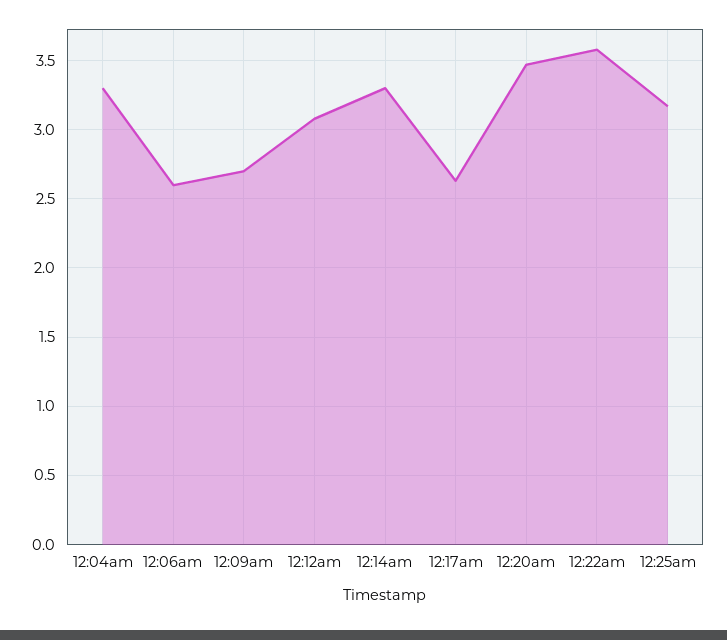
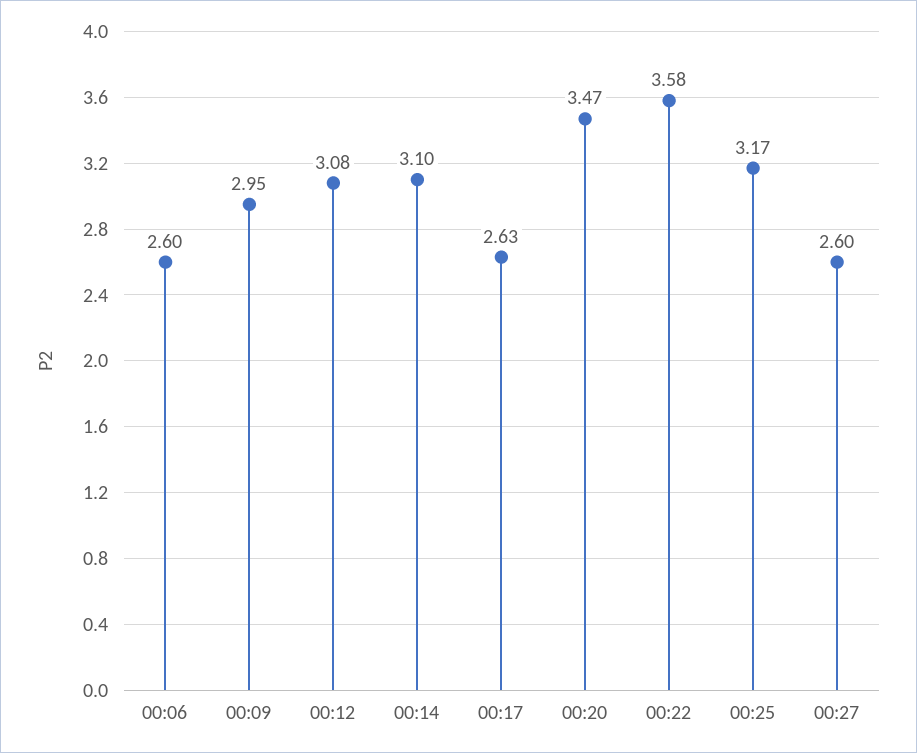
12:04am: 3.3 -> none
12:09am: 2.7 -> 2.95
12:14am: 3.3 -> 3.1
00:27: none -> 2.6

